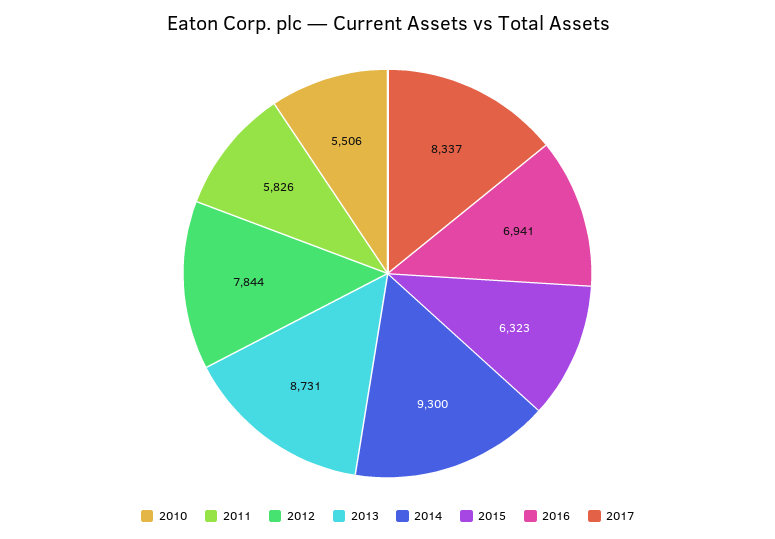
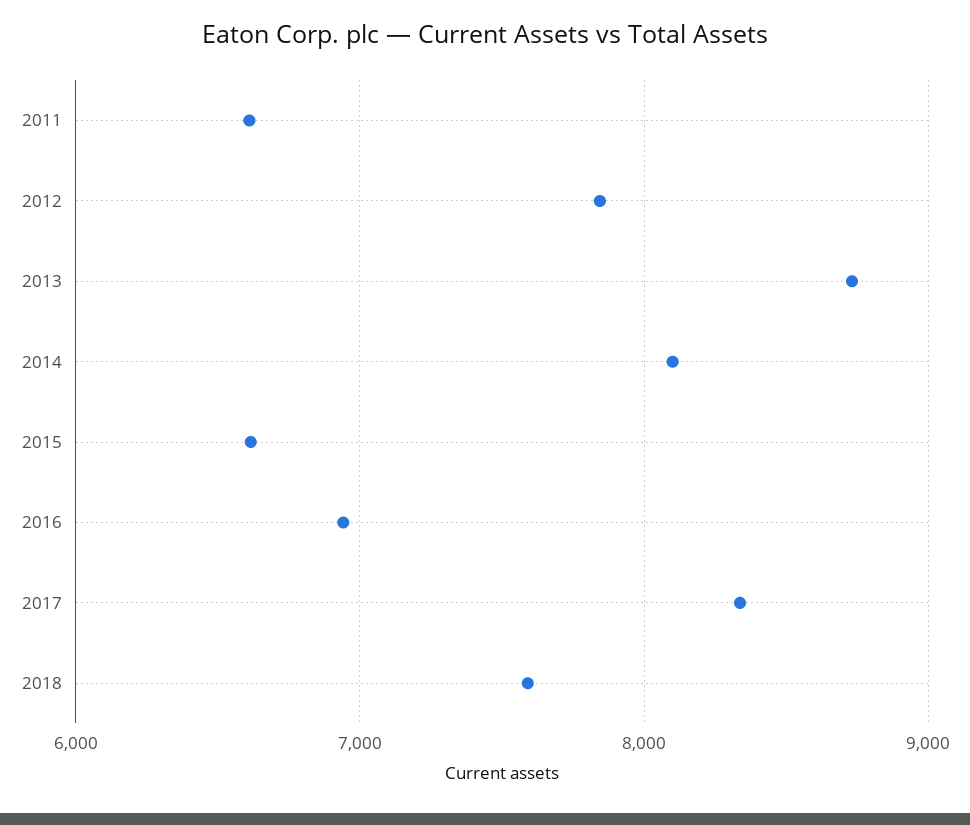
2010: 5506 -> none
2011: 5826 -> 6600
2014: 9300 -> 8100
2015: 6323 -> 6600
2018: none -> 7600

